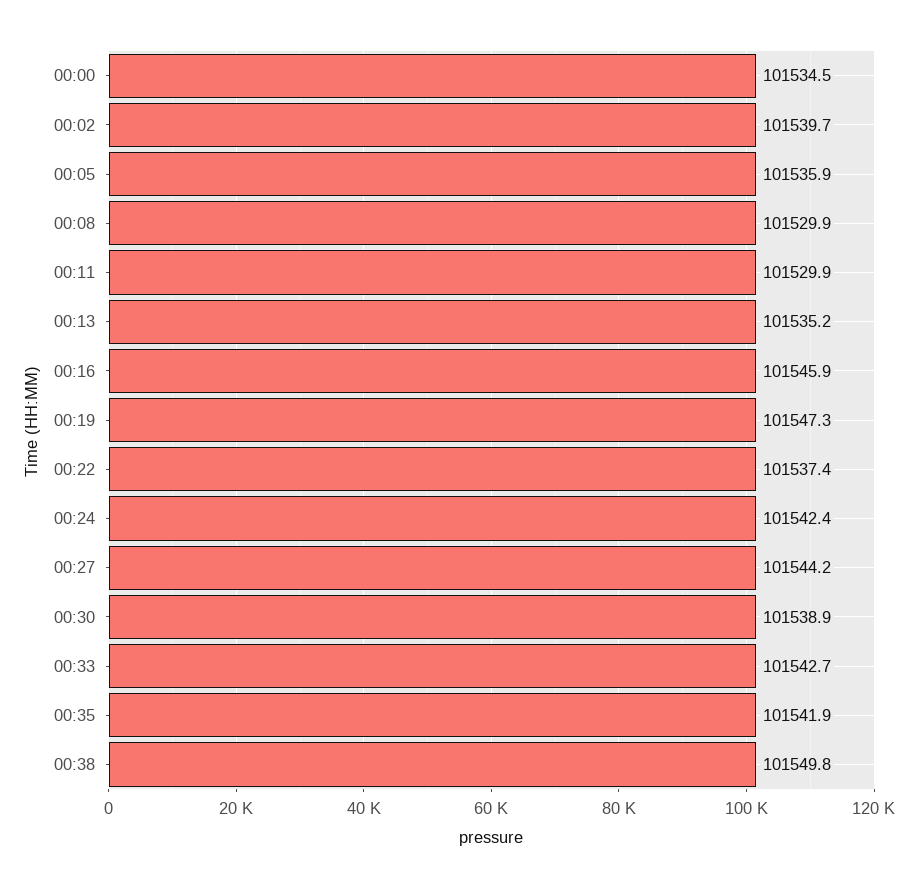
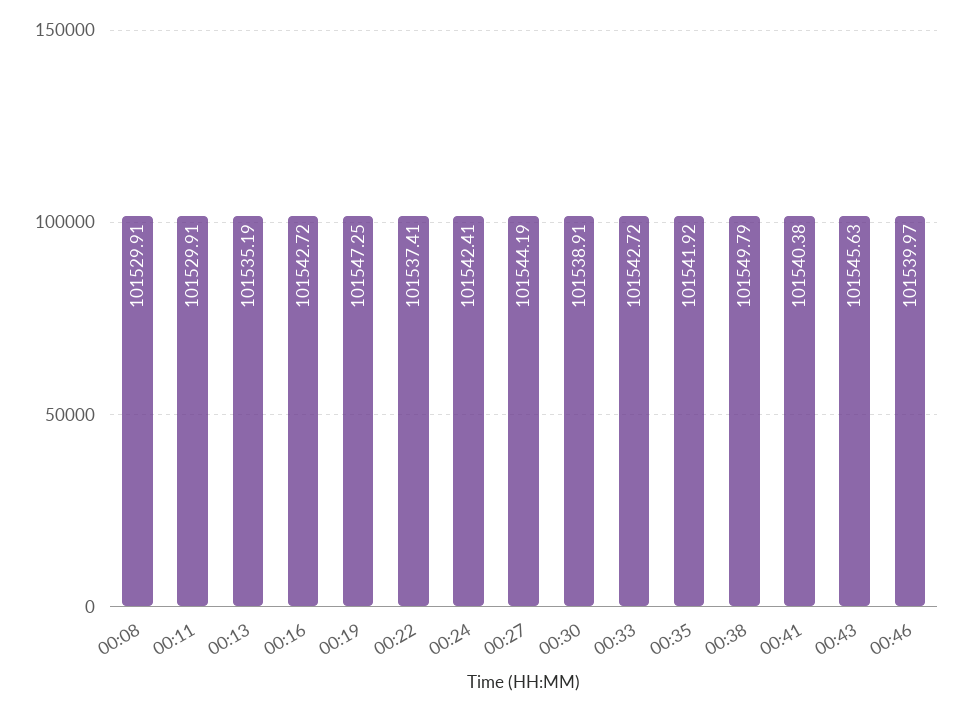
00:00: 101534.5 -> none
00:02: 101539.7 -> none
00:05: 101535.9 -> none
00:16: 101545.9 -> 101542.72
00:41: none -> 101540.38
00:43: none -> 101545.63
00:46: none -> 101539.97

